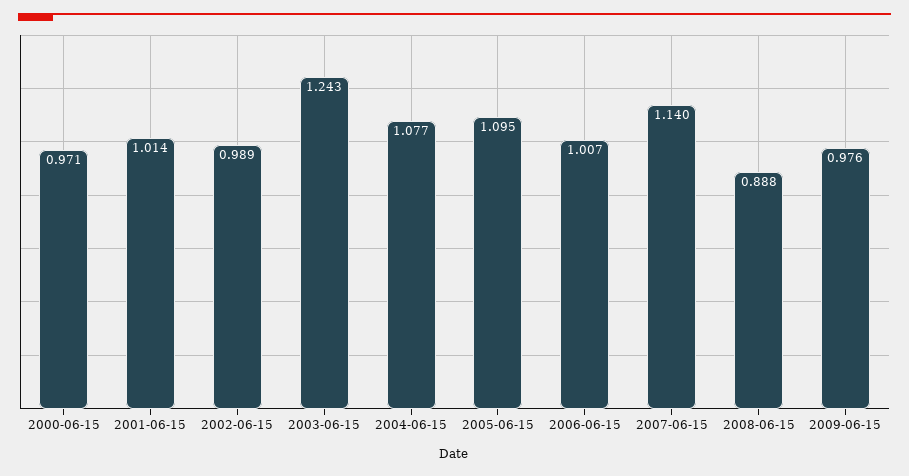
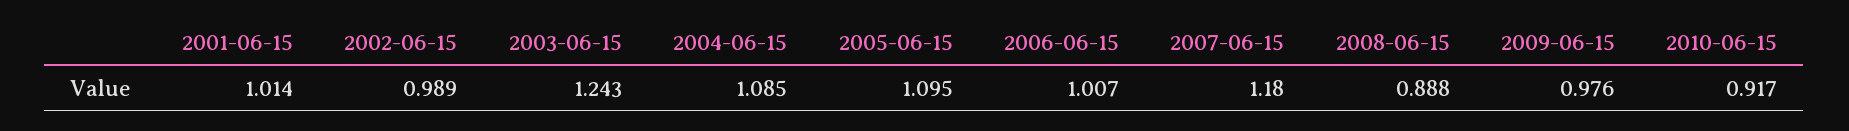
2000-06-15: 0.971 -> none
2004-06-15: 1.077 -> 1.085
2007-06-15: 1.14 -> 1.18
2010-06-15: none -> 0.917

